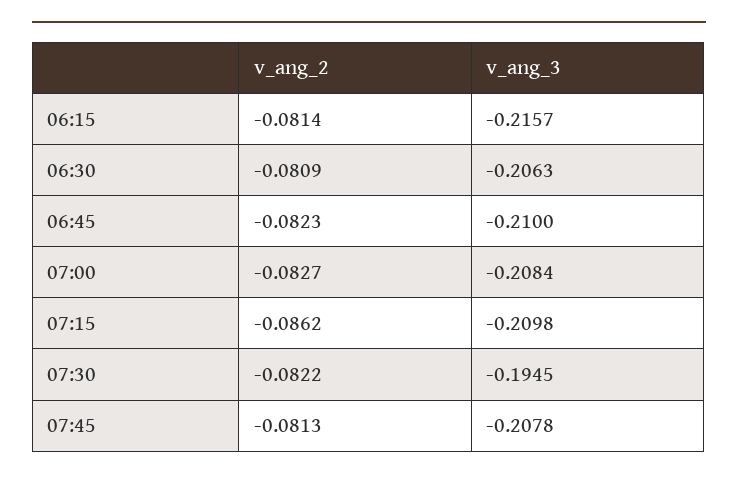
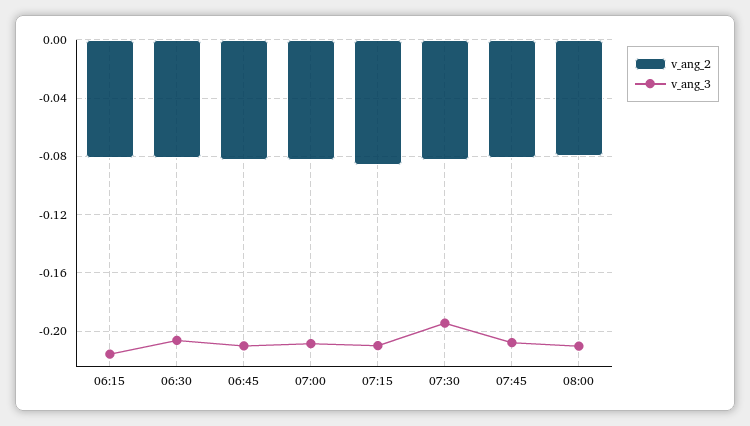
v_ang_2, 08:00: none -> -0.08
v_ang_3, 08:00: none -> -0.21

